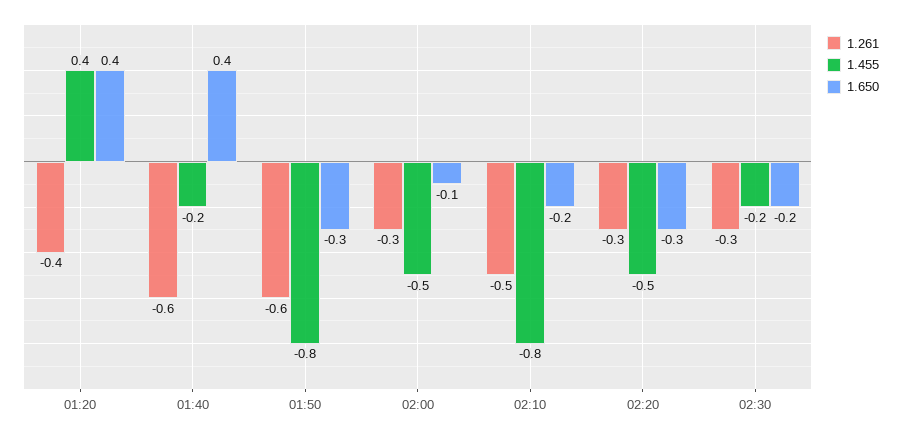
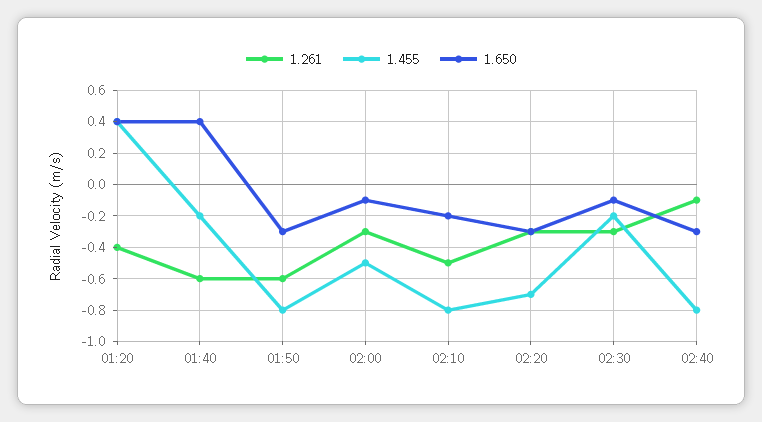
1.455, 02:20: -0.5 -> -0.7
1.650, 02:30: -0.2 -> -0.1
1.261, 02:40: none -> -0.1
1.455, 02:40: none -> -0.8
1.650, 02:40: none -> -0.3

